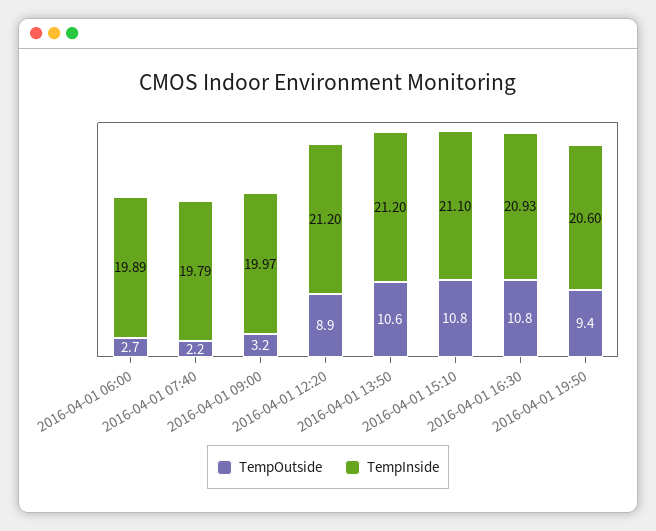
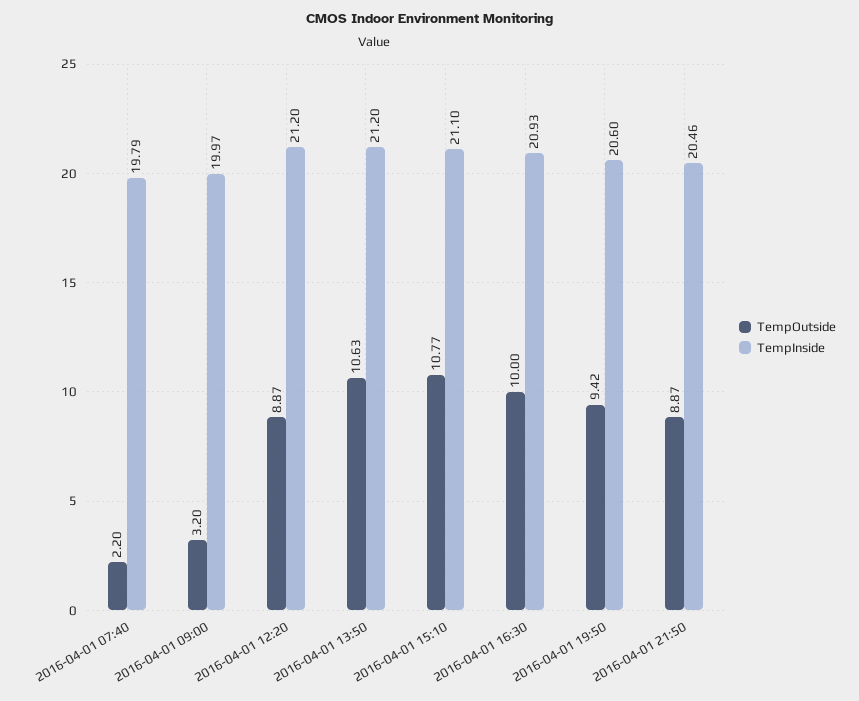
TempOutside, 2016-04-01 06:00: 2.7 -> none
TempInside, 2016-04-01 06:00: 19.89 -> none
TempOutside, 2016-04-01 16:30: 10.8 -> 10
TempOutside, 2016-04-01 21:50: none -> 8.87
TempInside, 2016-04-01 21:50: none -> 20.46

